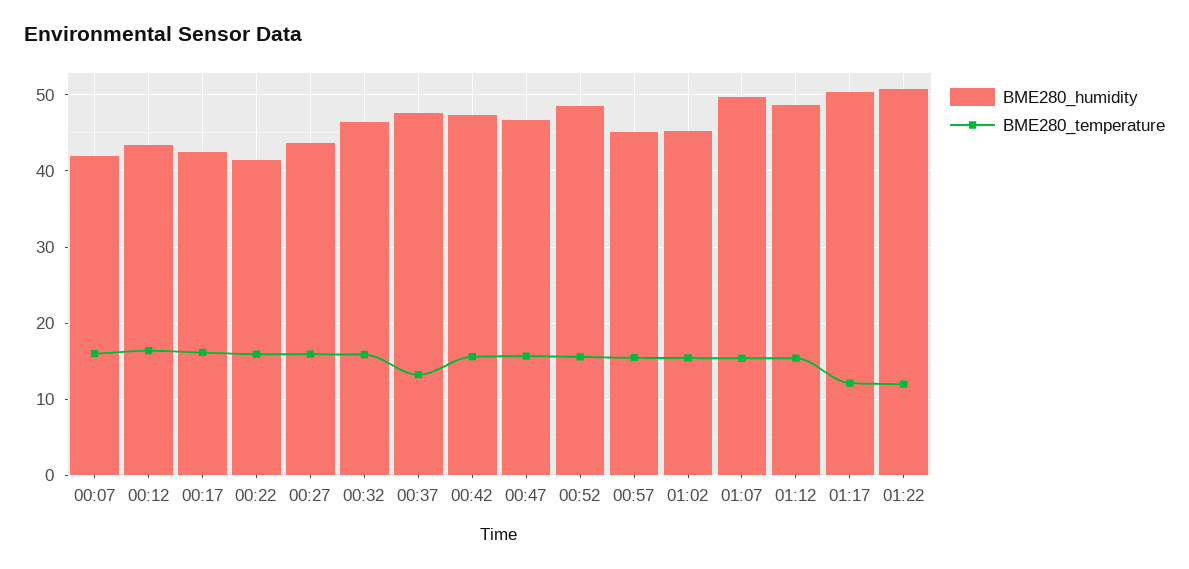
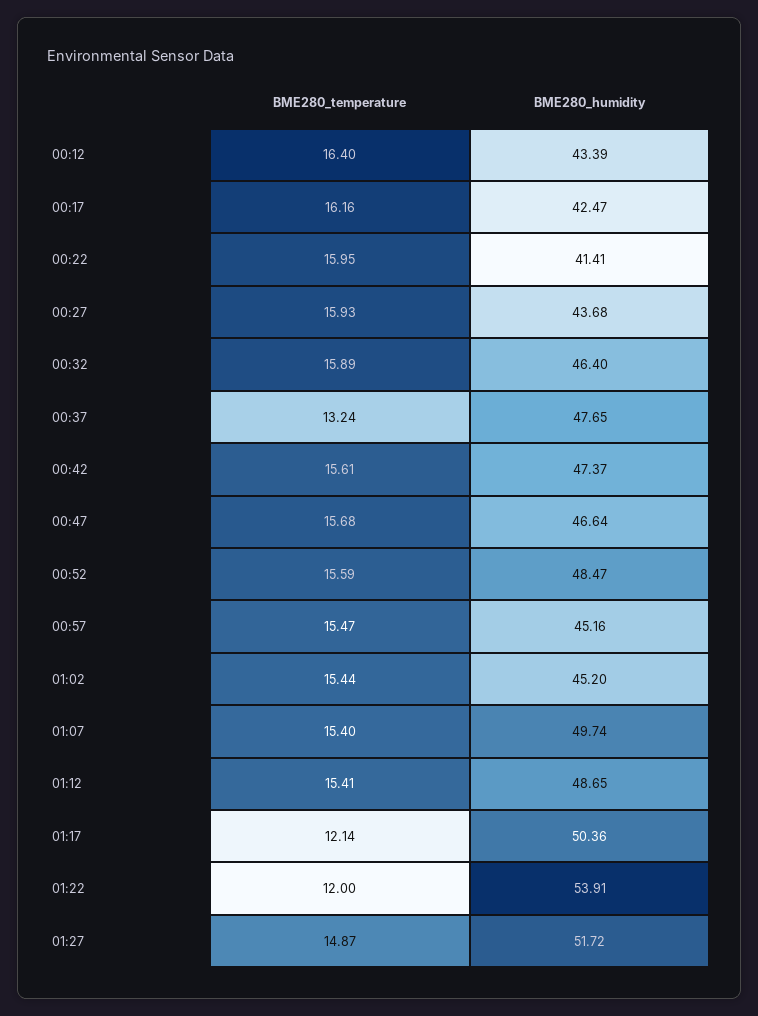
BME280_humidity, 00:07: 42 -> none
BME280_temperature, 00:07: 16 -> none
BME280_humidity, 01:22: 51 -> 53.91
BME280_temperature, 01:27: none -> 14.87
BME280_humidity, 01:27: none -> 51.72

